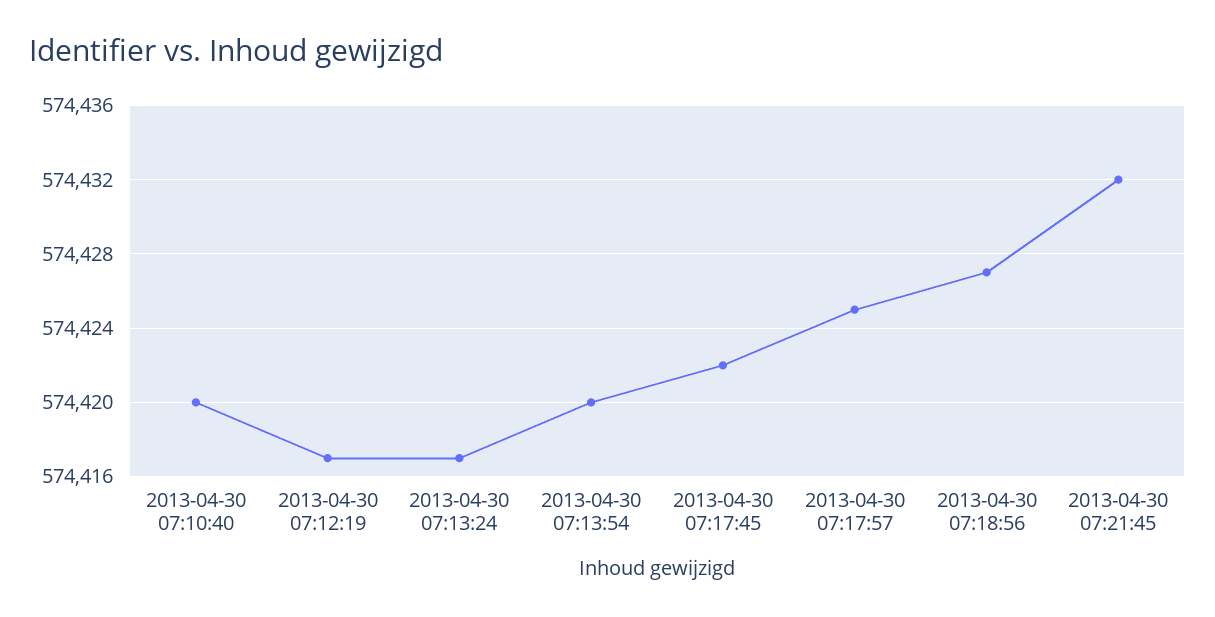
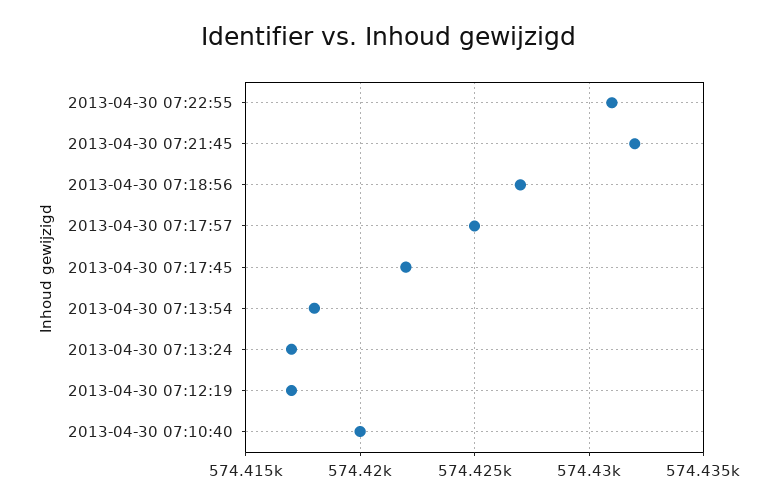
2013-04-30 07:13:54: 574420 -> 574418
2013-04-30 07:22:55: none -> 574431

